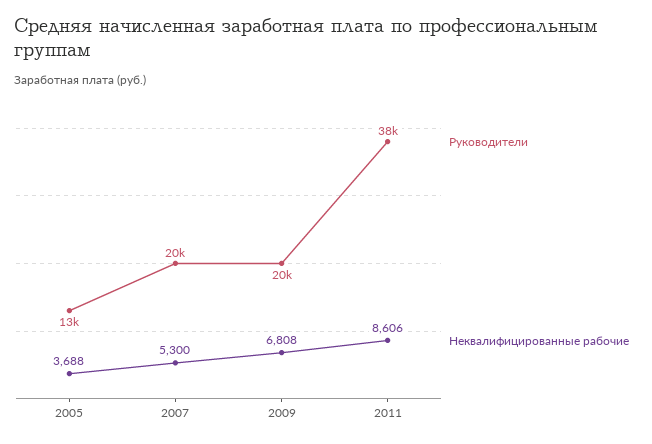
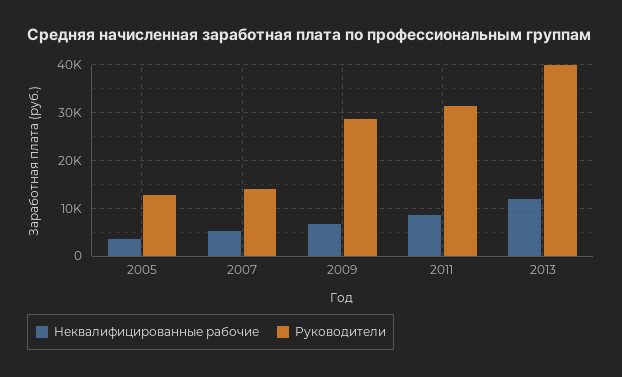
Руководители, 2007: 20000 -> 14000
Руководители, 2009: 20000 -> 28000
Руководители, 2011: 38000 -> 32000
Неквалифицированные рабочие, 2013: none -> 12000
Руководители, 2013: none -> 40000

